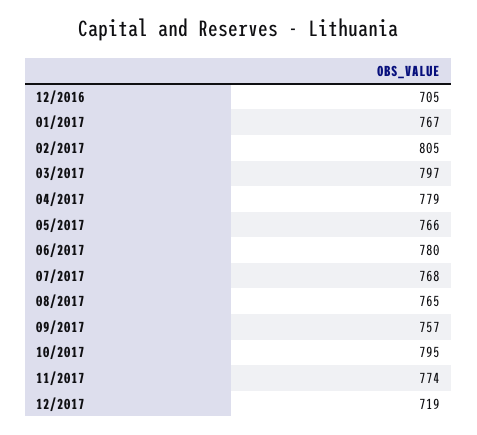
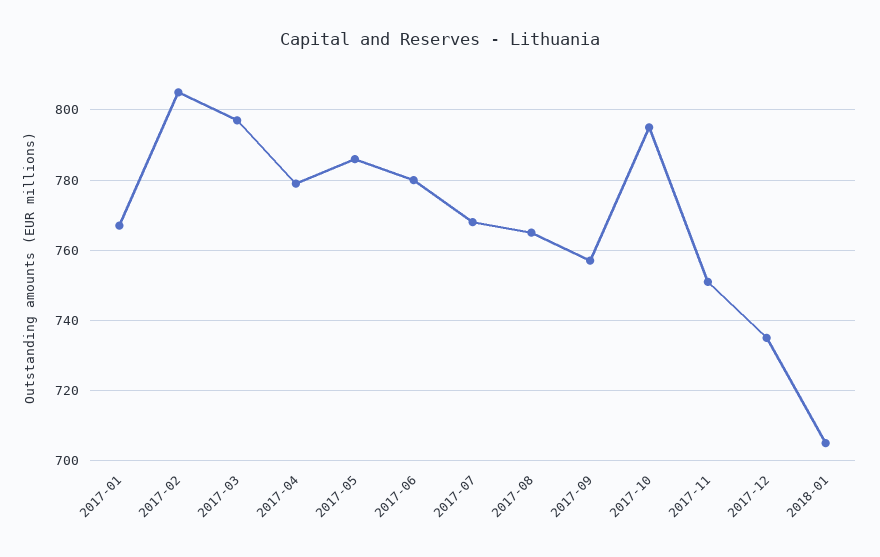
12/2016: 705 -> none
05/2017: 766 -> 785
11/2017: 774 -> 750
12/2017: 719 -> 735
2018-01: none -> 705

